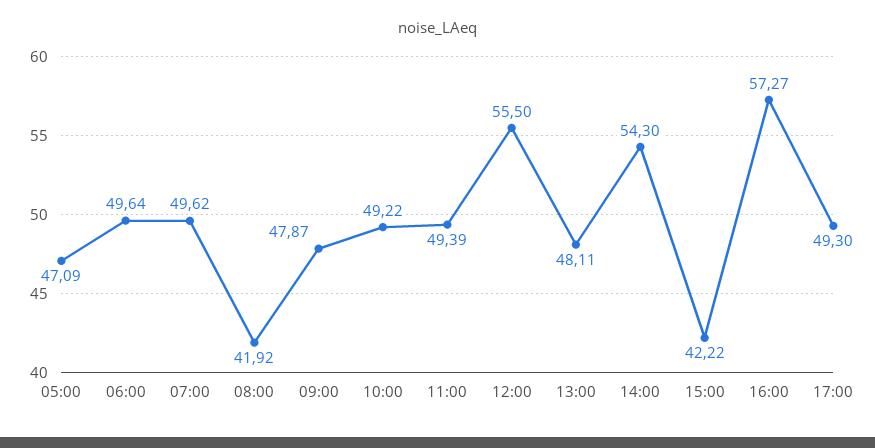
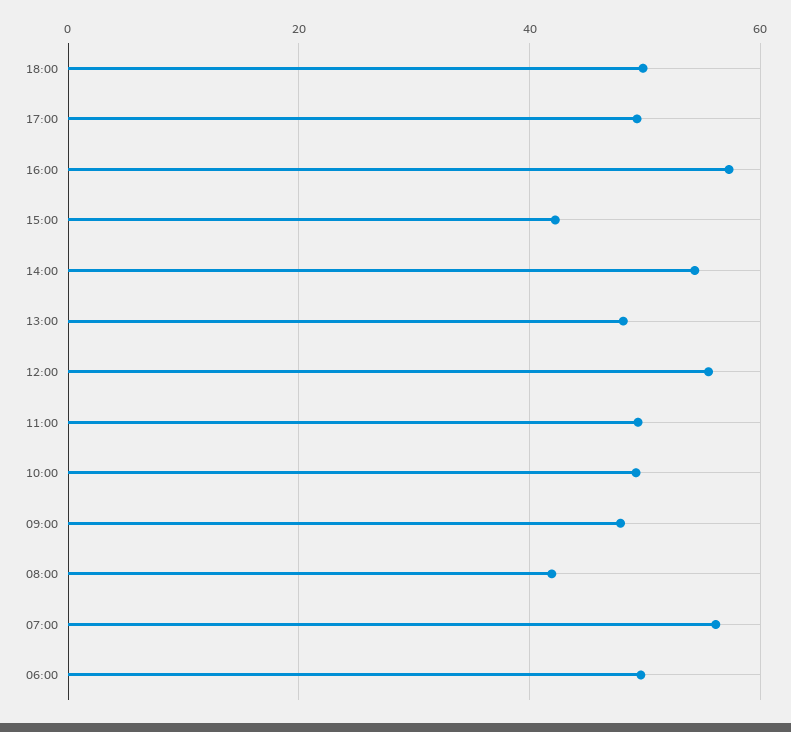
05:00: 47.09 -> none
07:00: 49.62 -> 56
18:00: none -> 50

